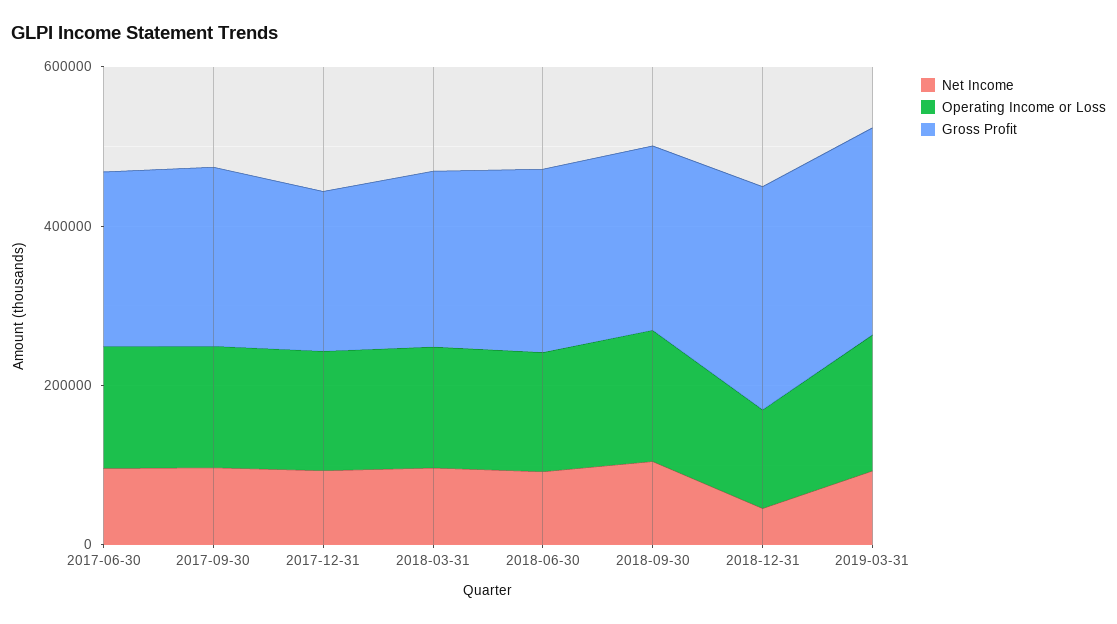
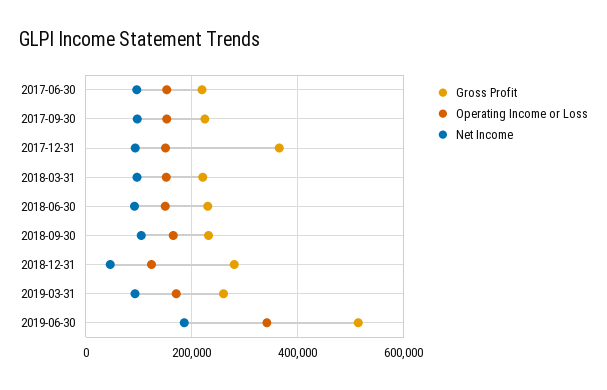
Gross Profit, 2017-12-31: 200000 -> 360000
Gross Profit, 2019-06-30: none -> 520000
Operating Income or Loss, 2019-06-30: none -> 340000
Net Income, 2019-06-30: none -> 180000

